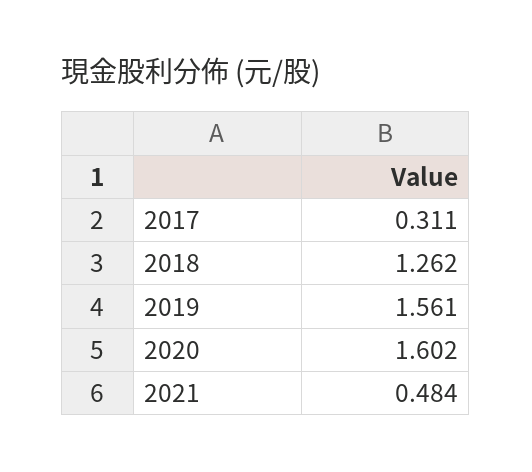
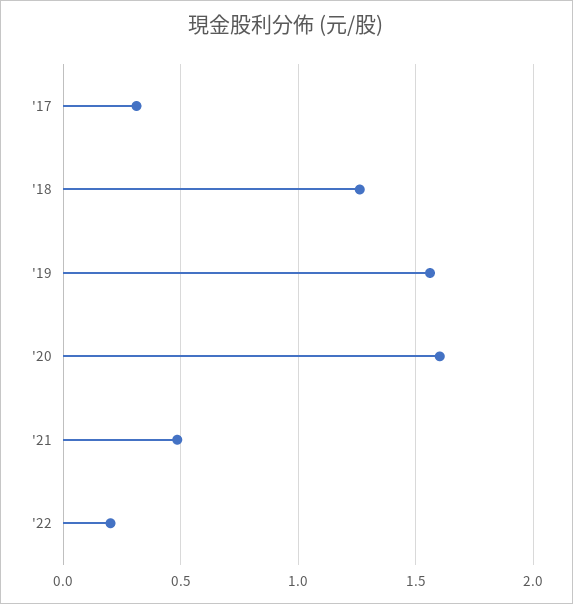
'22: none -> 0.2

